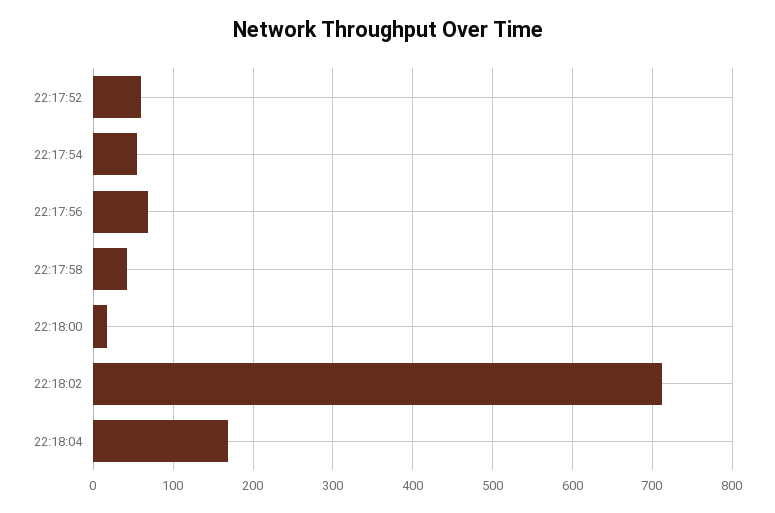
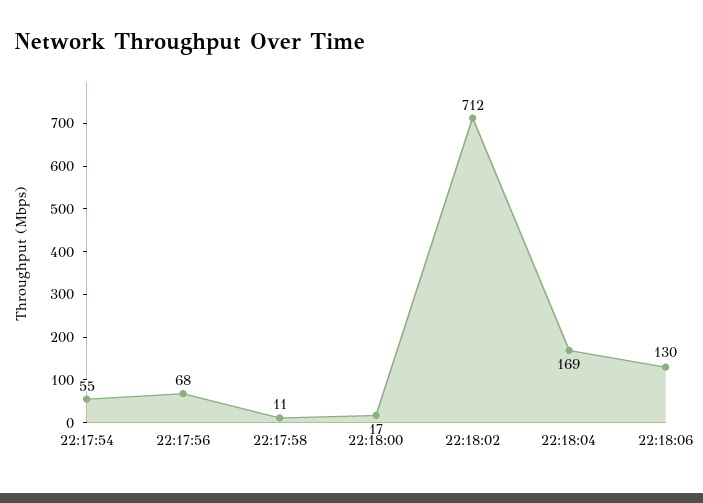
22:17:52: 60 -> none
22:17:58: 40 -> 11
22:18:06: none -> 130

